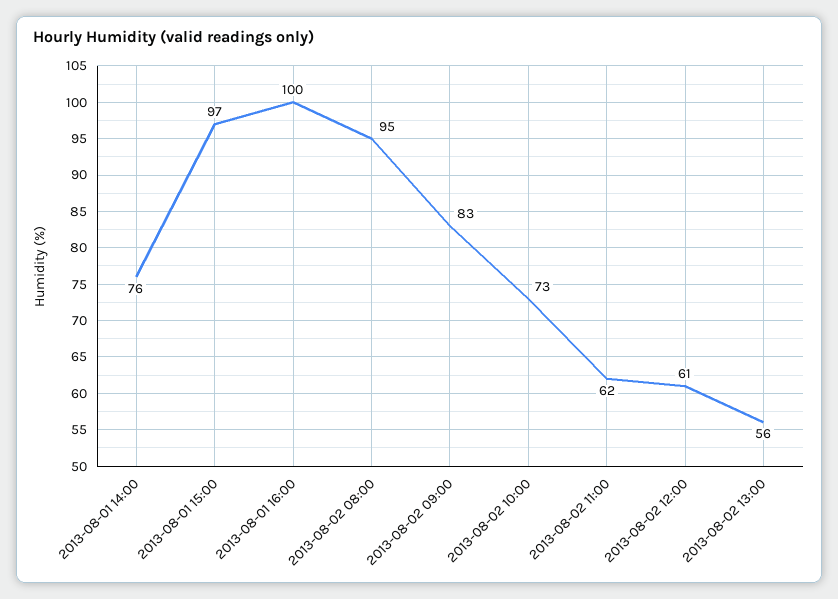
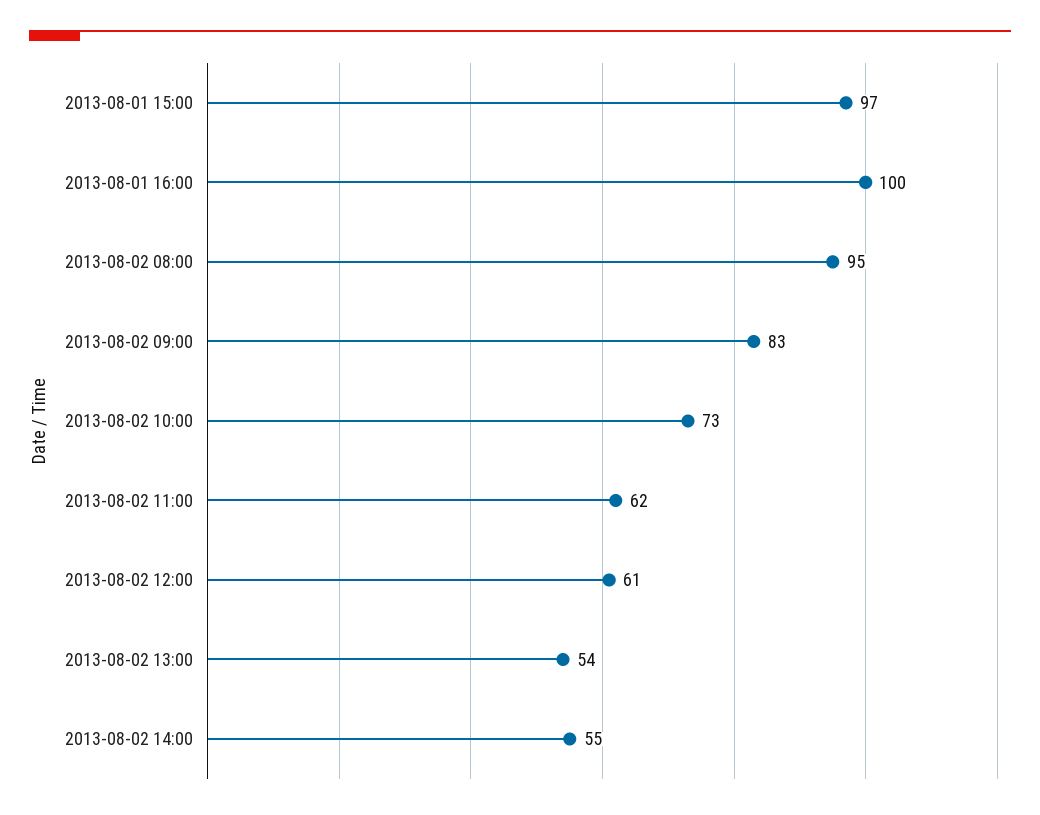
2013-08-01 14:00: 76 -> none
2013-08-02 13:00: 56 -> 54
2013-08-02 14:00: none -> 55

